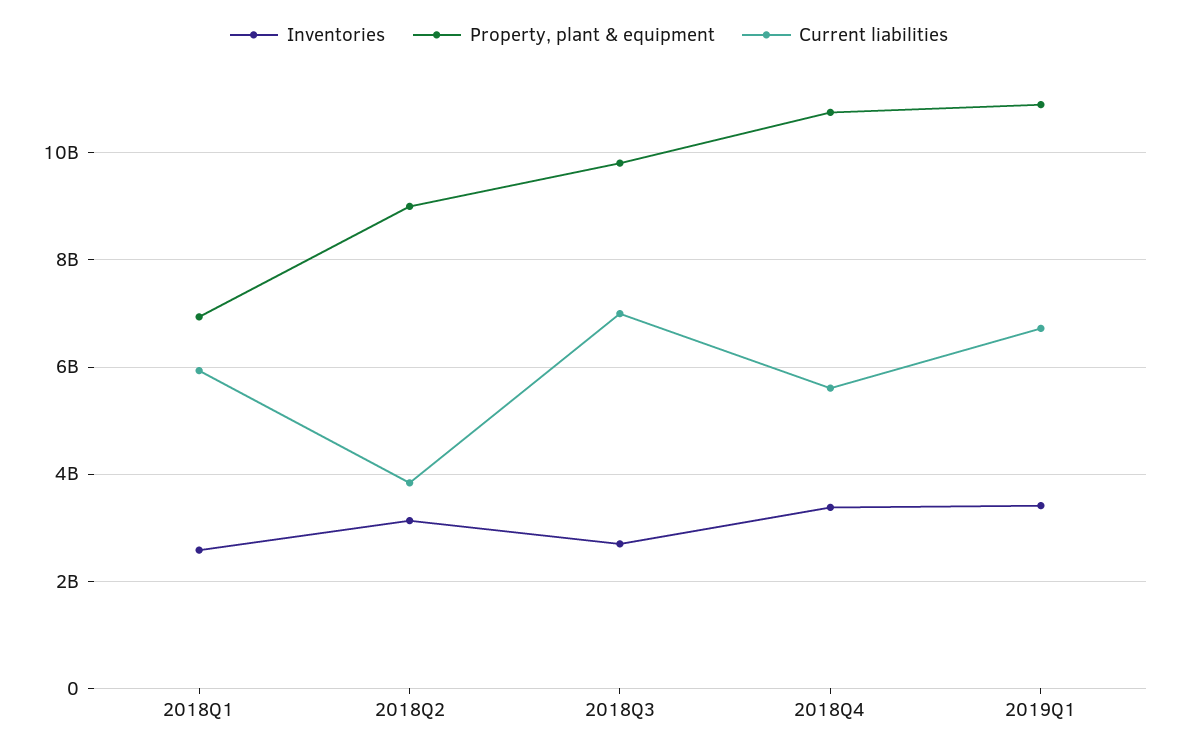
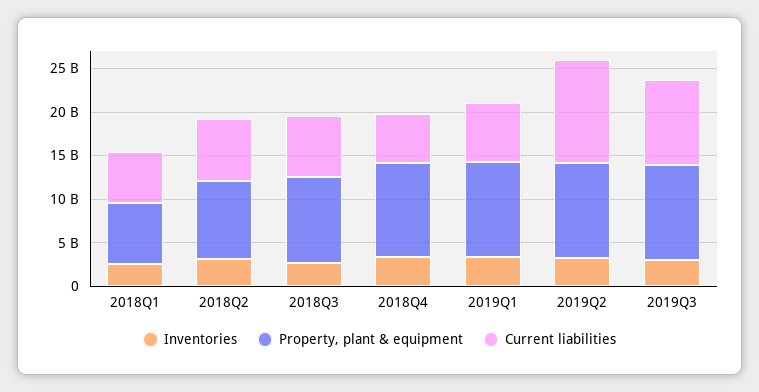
Current liabilities, 2018Q2: 3800000000 -> 7000000000
Inventories, 2019Q2: none -> 3000000000
Property, plant & equipment, 2019Q2: none -> 11000000000
Current liabilities, 2019Q2: none -> 12000000000
Inventories, 2019Q3: none -> 3000000000
Property, plant & equipment, 2019Q3: none -> 11000000000
Current liabilities, 2019Q3: none -> 10000000000

